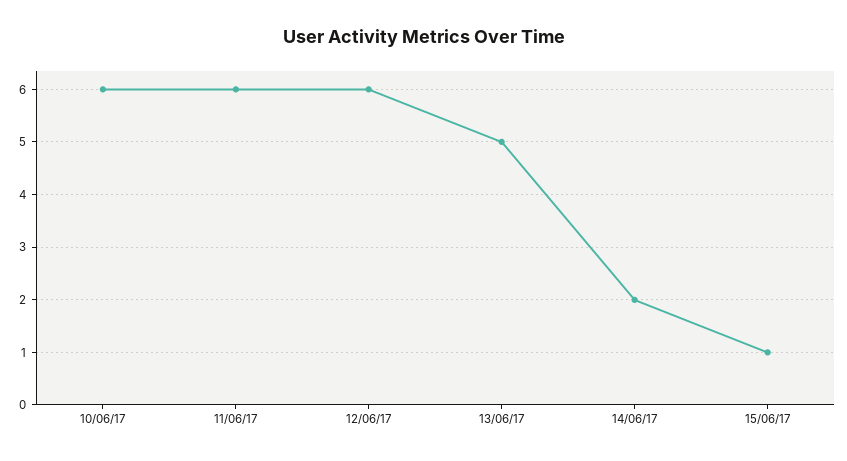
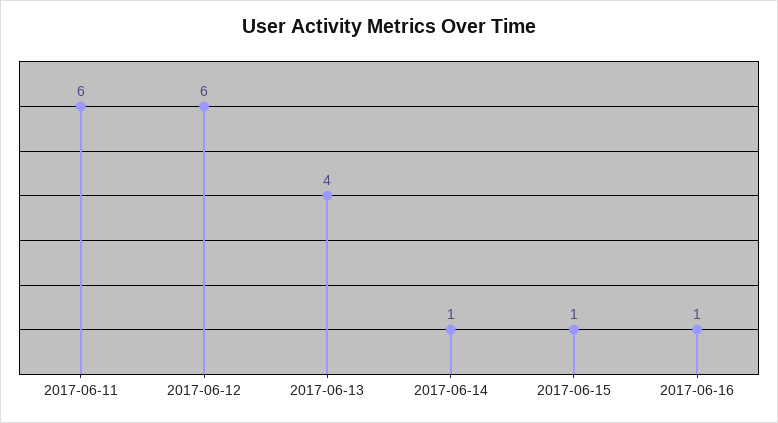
10/06/17: 6 -> none
13/06/17: 5 -> 4
14/06/17: 2 -> 1
2017-06-16: none -> 1

